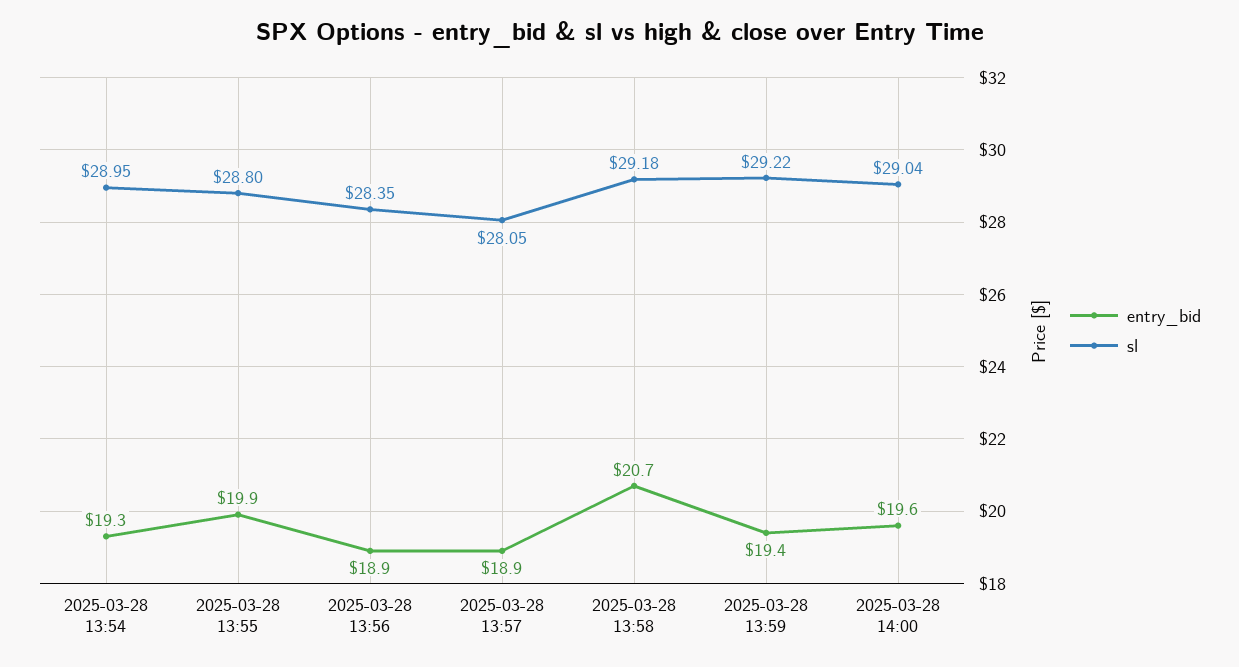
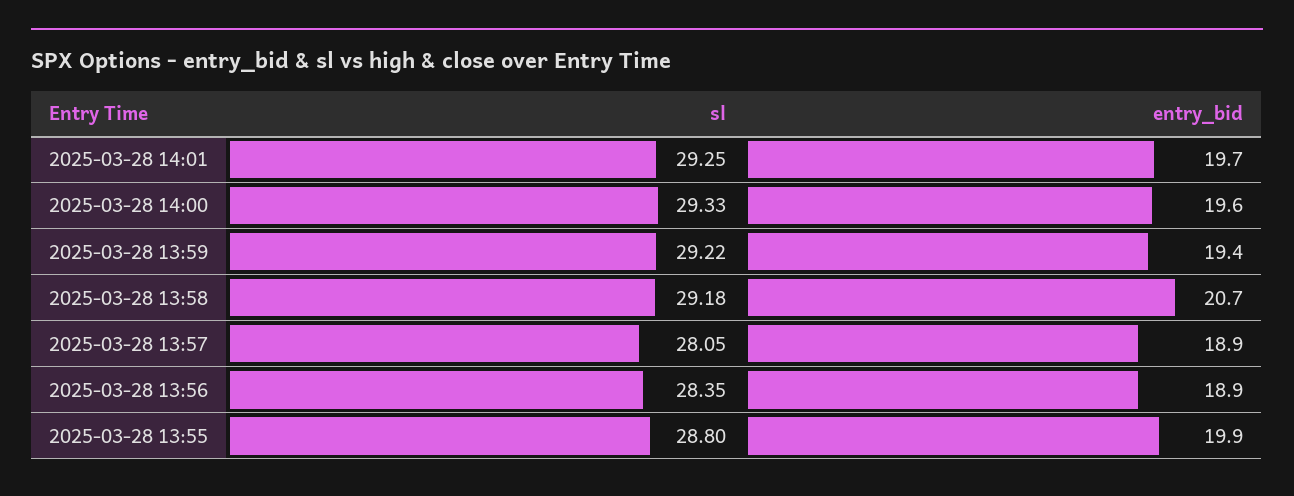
entry_bid, 2025-03-28 13:54: 19.3 -> none
sl, 2025-03-28 13:54: 28.95 -> none
sl, 2025-03-28 14:00: 29.04 -> 29.33
sl, 2025-03-28 14:01: none -> 29.25
entry_bid, 2025-03-28 14:01: none -> 19.7

